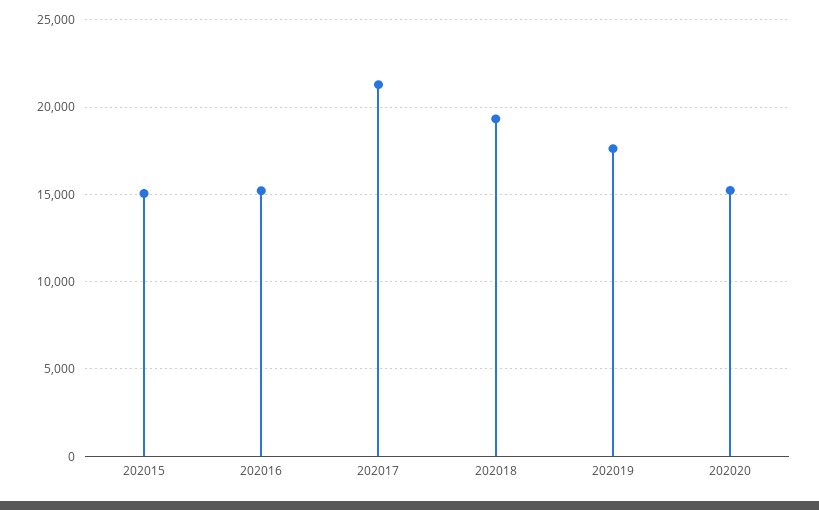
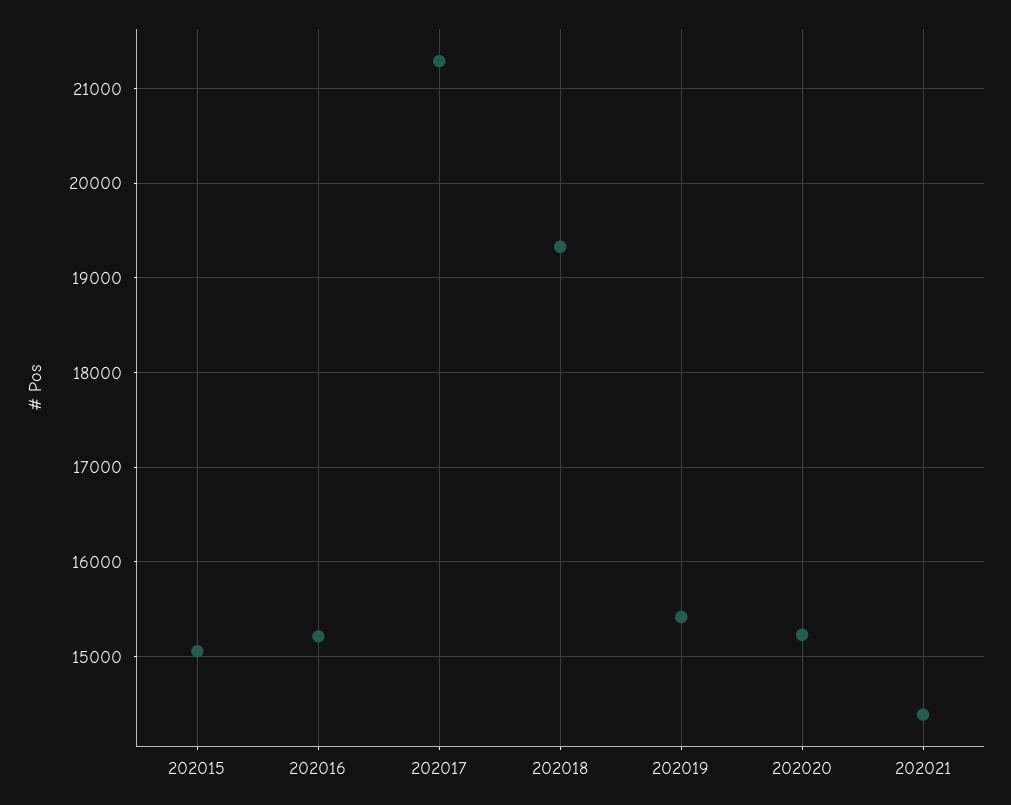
202019: 17500 -> 15400
202021: none -> 14400

